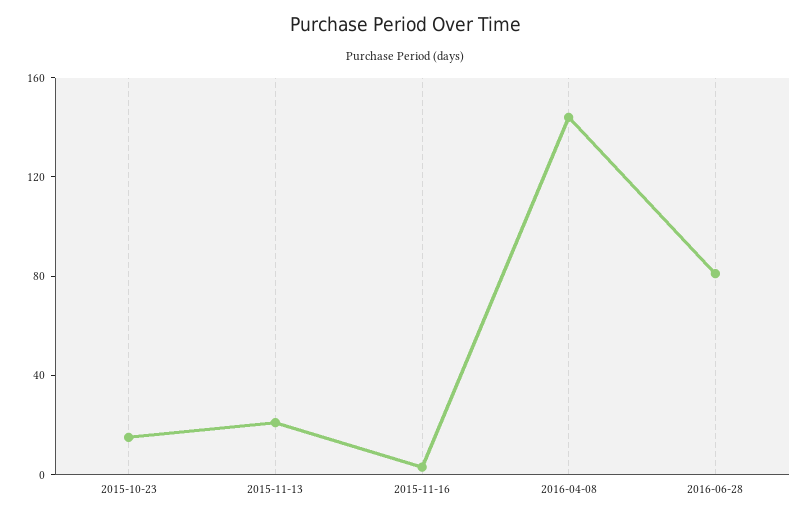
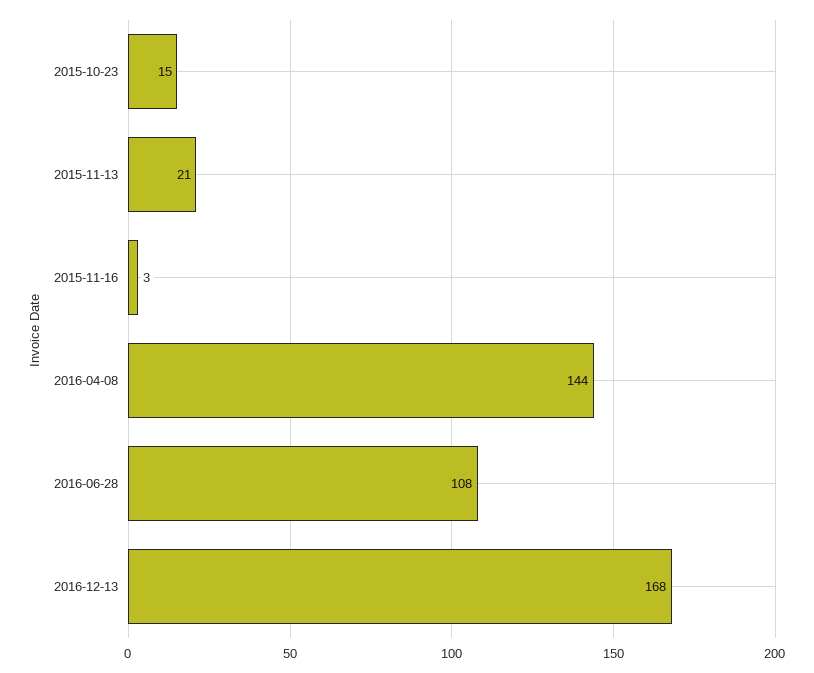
2016-06-28: 80 -> 108
2016-12-13: none -> 168

